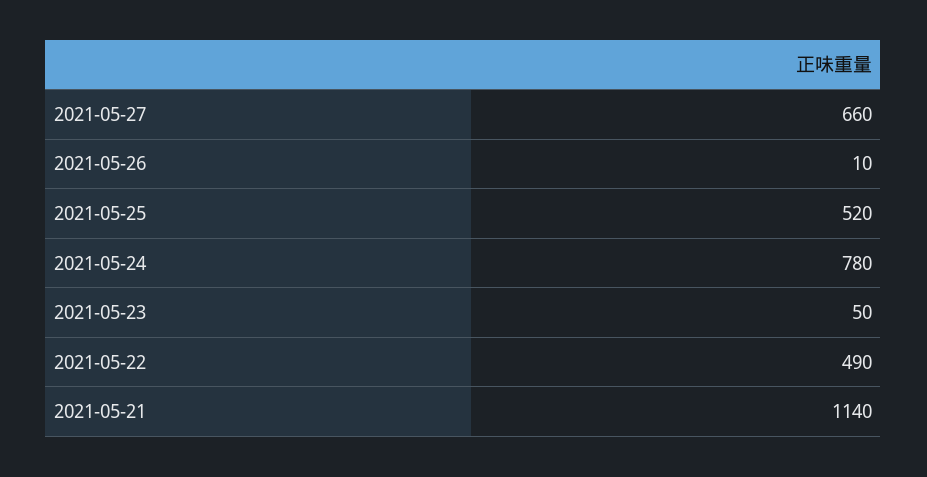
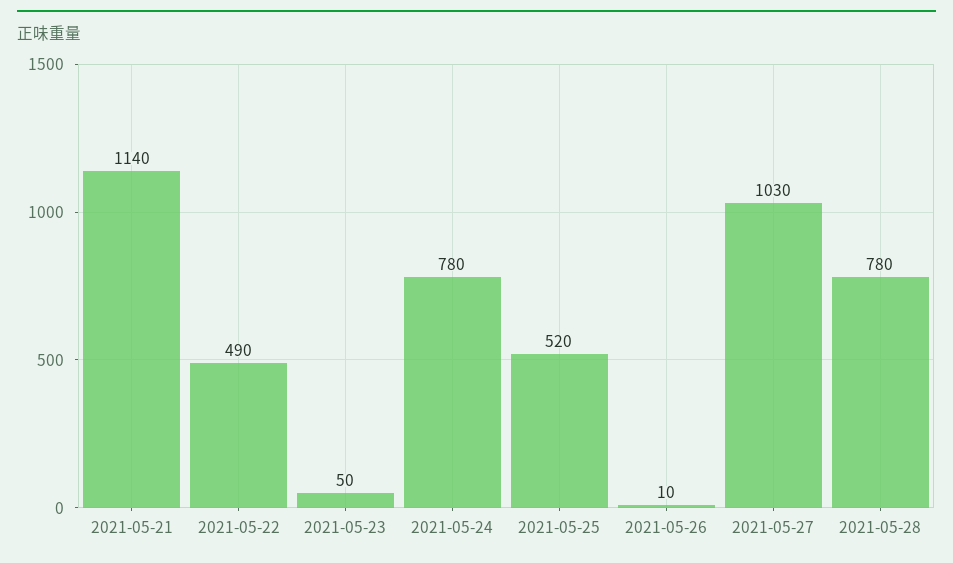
2021-05-27: 660 -> 1030
2021-05-28: none -> 780

